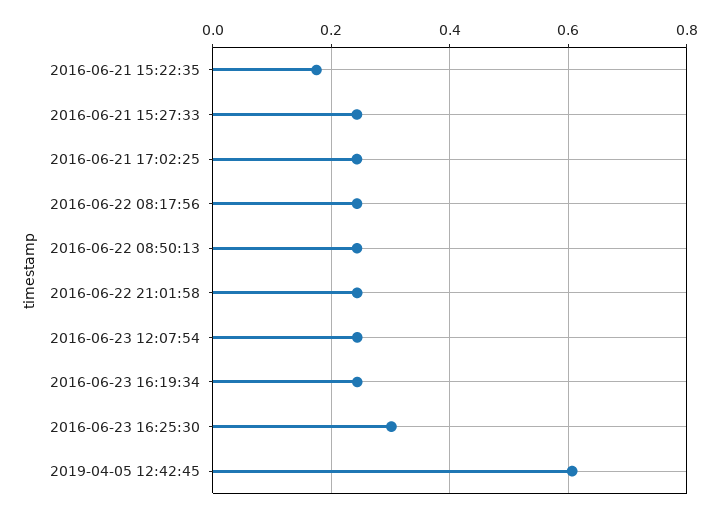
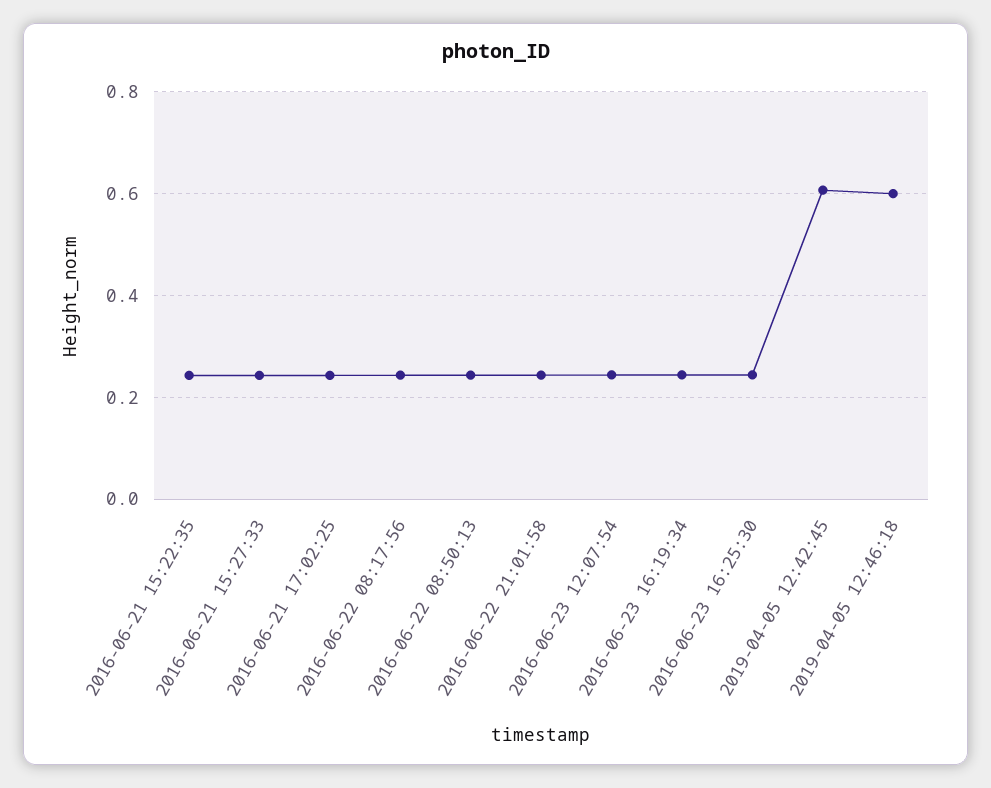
2016-06-21 15:22:35: 0.18 -> 0.24
2016-06-23 16:25:30: 0.3 -> 0.24
2019-04-05 12:46:18: none -> 0.6

